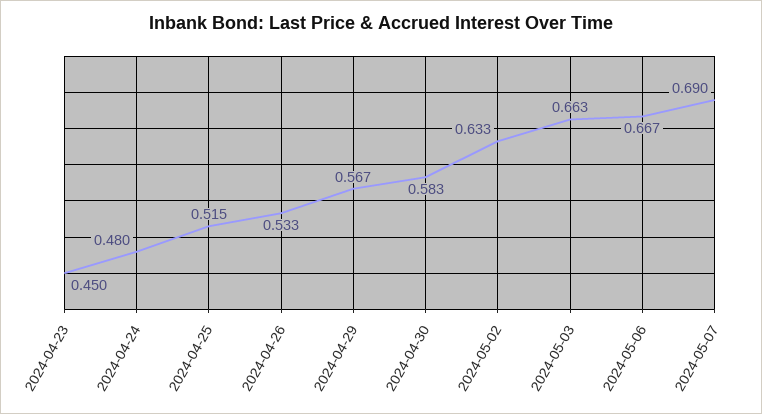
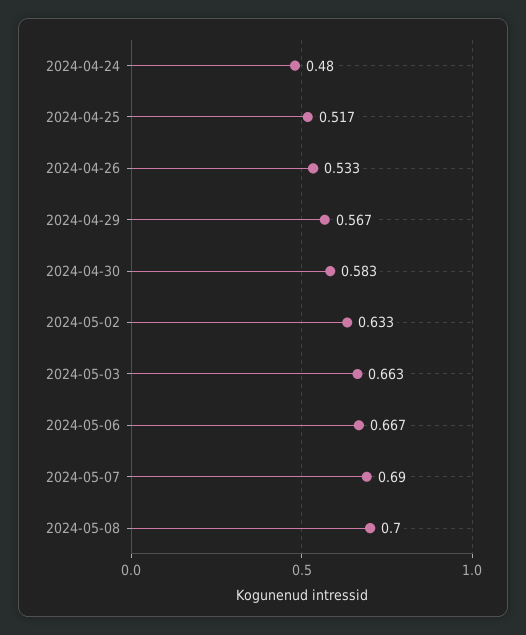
2024-04-23: 0.45 -> none
2024-04-25: 0.515 -> 0.517
2024-05-08: none -> 0.7

